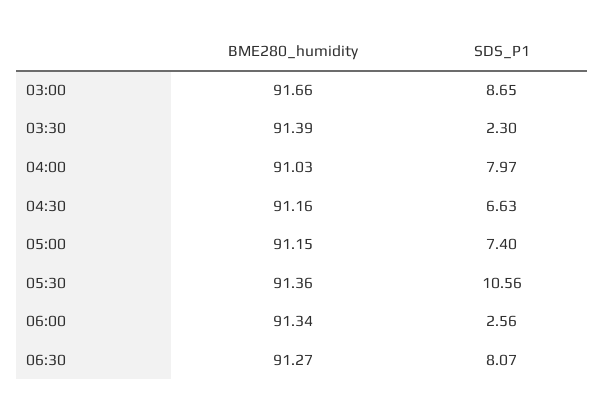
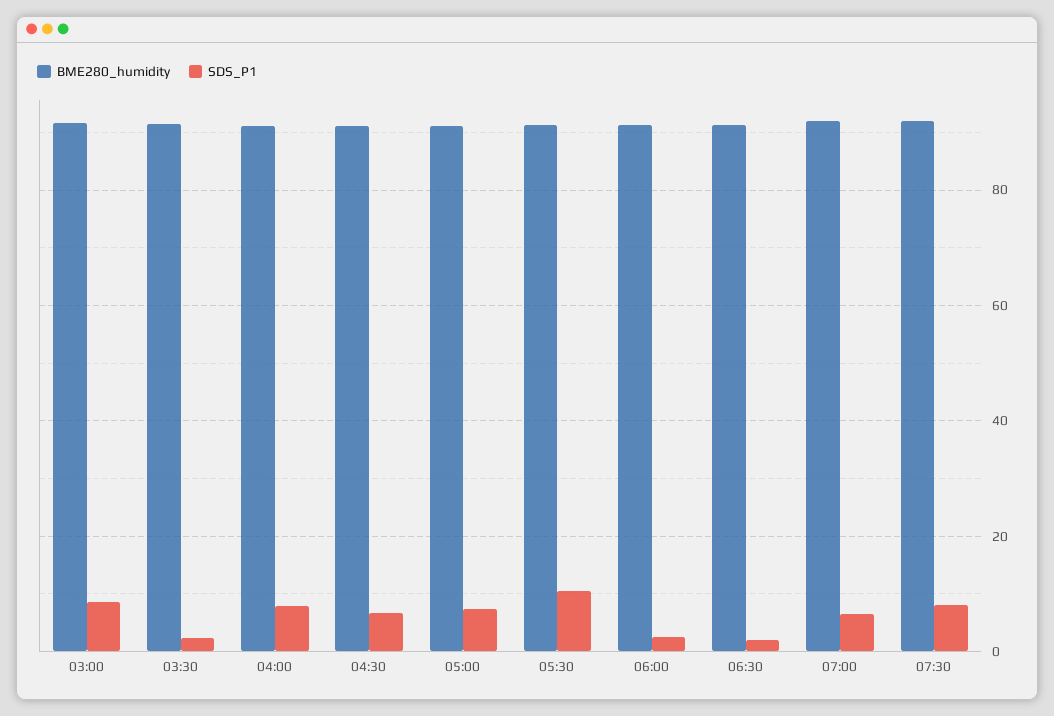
SDS_P1, 06:30: 8.07 -> 2
BME280_humidity, 07:00: none -> 92
SDS_P1, 07:00: none -> 6
BME280_humidity, 07:30: none -> 92
SDS_P1, 07:30: none -> 8

